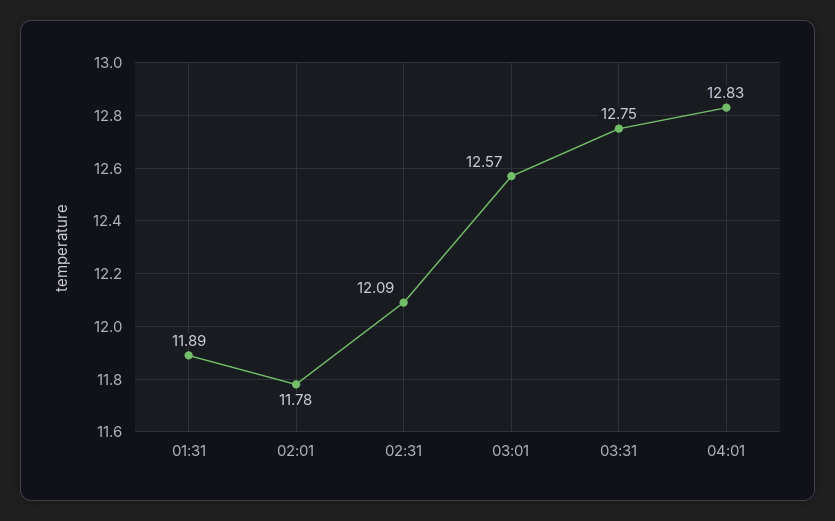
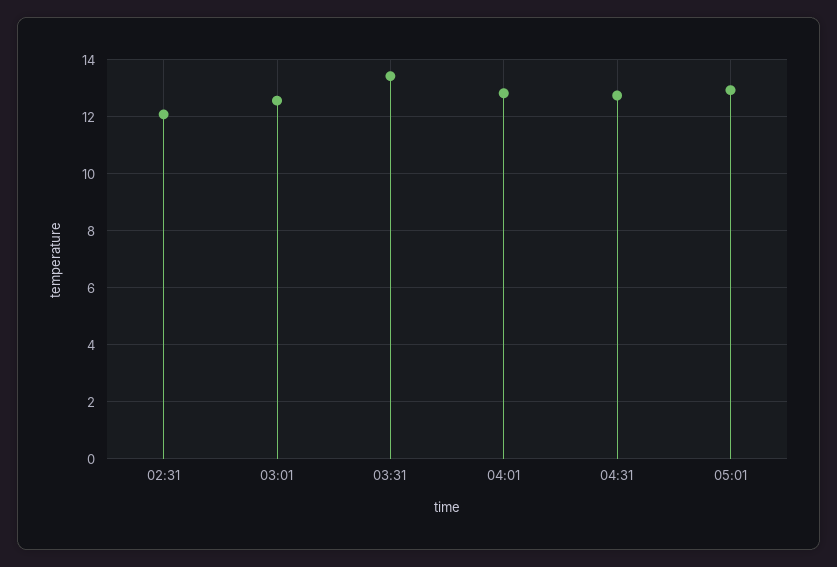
01:31: 11.89 -> none
02:01: 11.78 -> none
03:31: 12.75 -> 13.5
04:31: none -> 12.75
05:01: none -> 13

